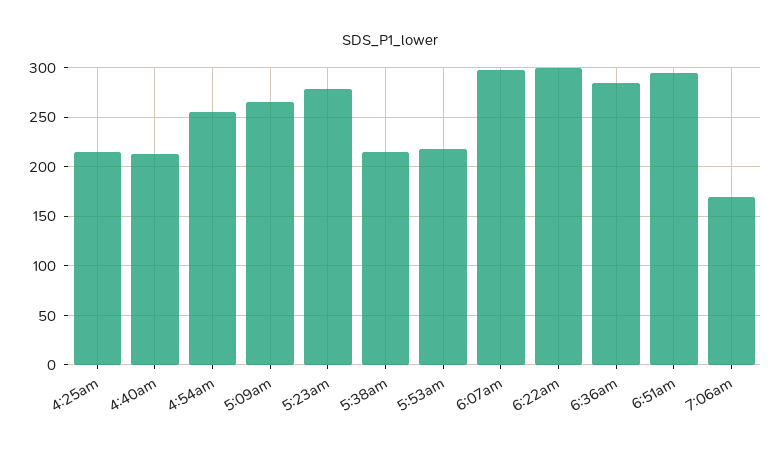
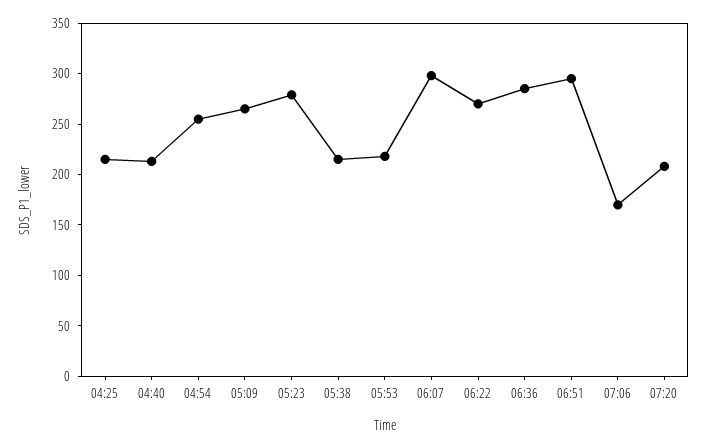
6:22am: 300 -> 270
07:20: none -> 210

